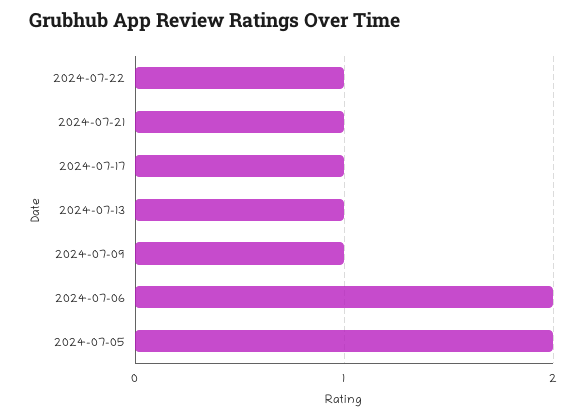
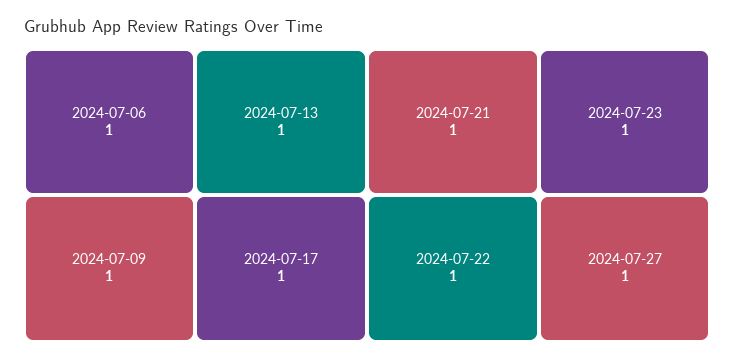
2024-07-06: 2 -> 1
2024-07-05: 2 -> none
2024-07-23: none -> 1
2024-07-27: none -> 1

